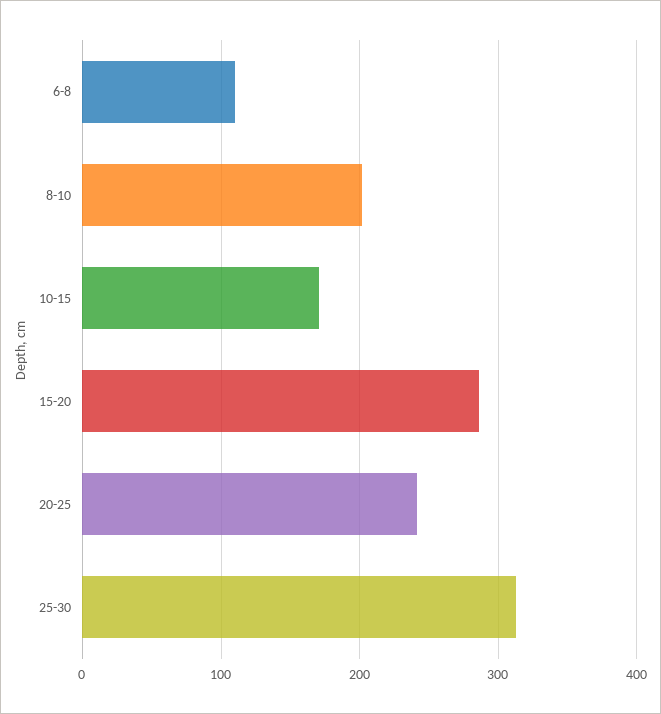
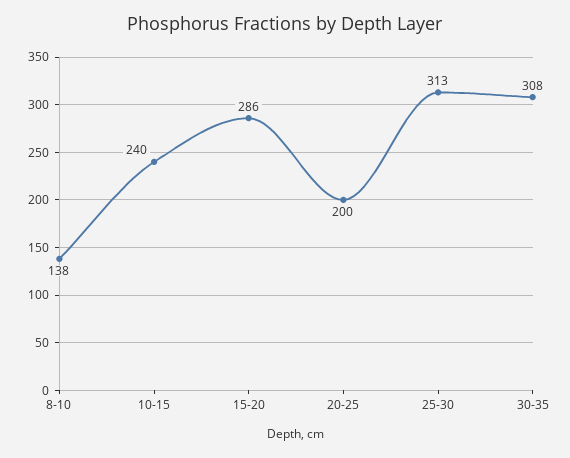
6-8: 110 -> none
8-10: 200 -> 138
10-15: 170 -> 240
20-25: 240 -> 200
30-35: none -> 308

